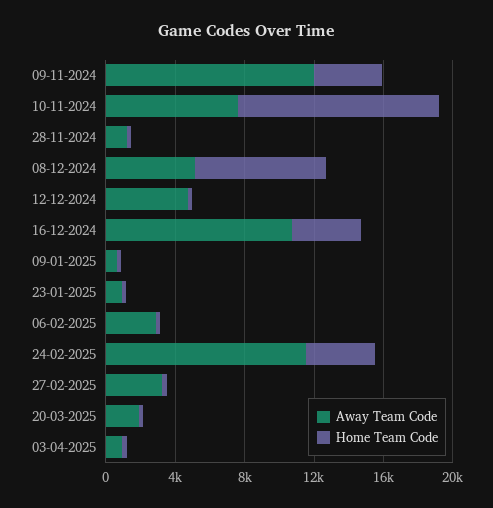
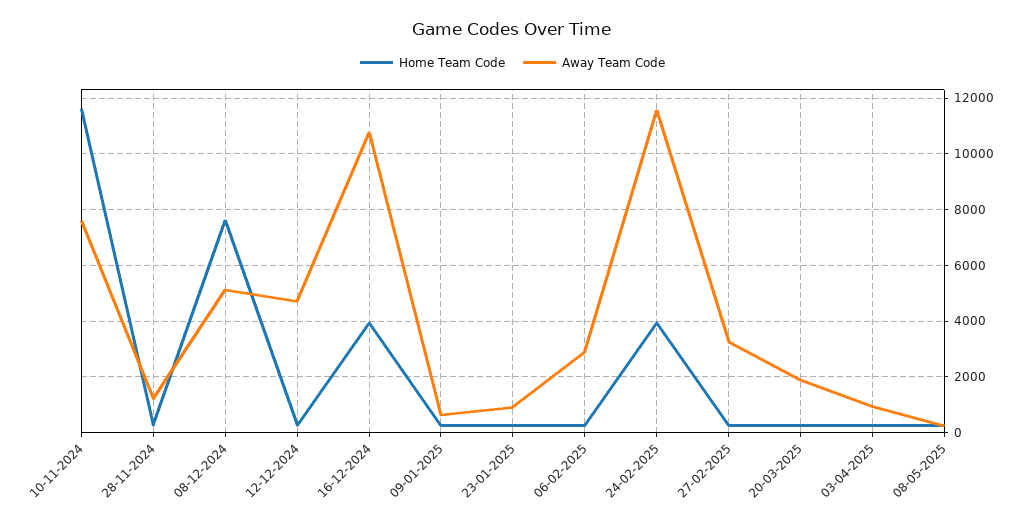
Away Team Code, 09-11-2024: 12000 -> none
Home Team Code, 09-11-2024: 4000 -> none
Home Team Code, 08-05-2025: none -> 250
Away Team Code, 08-05-2025: none -> 250

